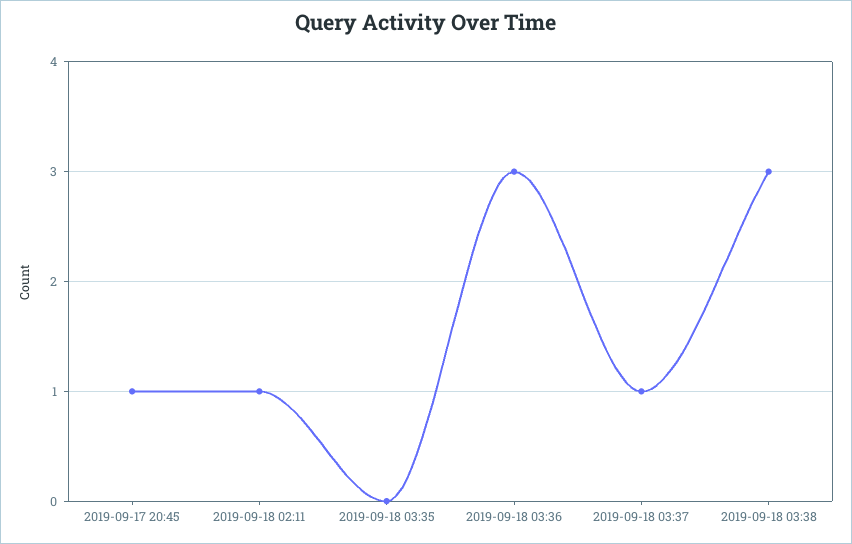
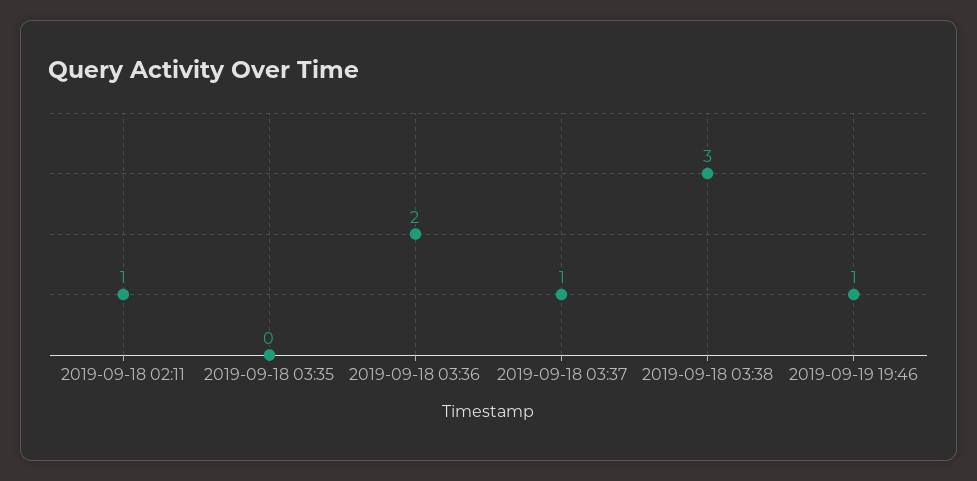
2019-09-17 20:45: 1 -> none
2019-09-18 03:36: 3 -> 2
2019-09-19 19:46: none -> 1

